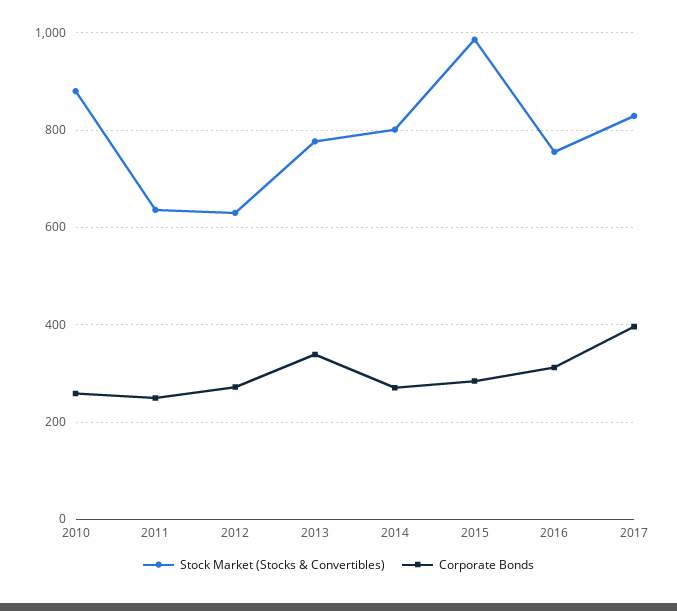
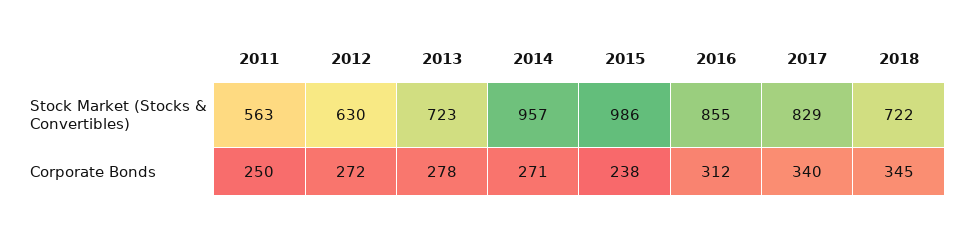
Stock Market (Stocks & Convertibles), 2010: 880 -> none
Corporate Bonds, 2010: 260 -> none
Stock Market (Stocks & Convertibles), 2011: 640 -> 563
Stock Market (Stocks & Convertibles), 2013: 780 -> 723
Corporate Bonds, 2013: 340 -> 278
Stock Market (Stocks & Convertibles), 2014: 800 -> 957
Corporate Bonds, 2015: 280 -> 238
Stock Market (Stocks & Convertibles), 2016: 760 -> 855
Corporate Bonds, 2017: 400 -> 340
Stock Market (Stocks & Convertibles), 2018: none -> 722
Corporate Bonds, 2018: none -> 345

